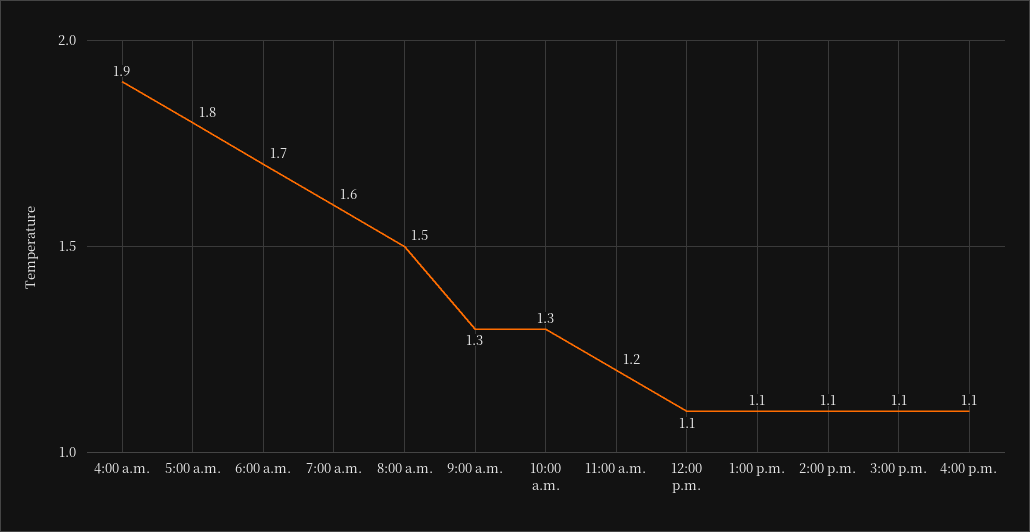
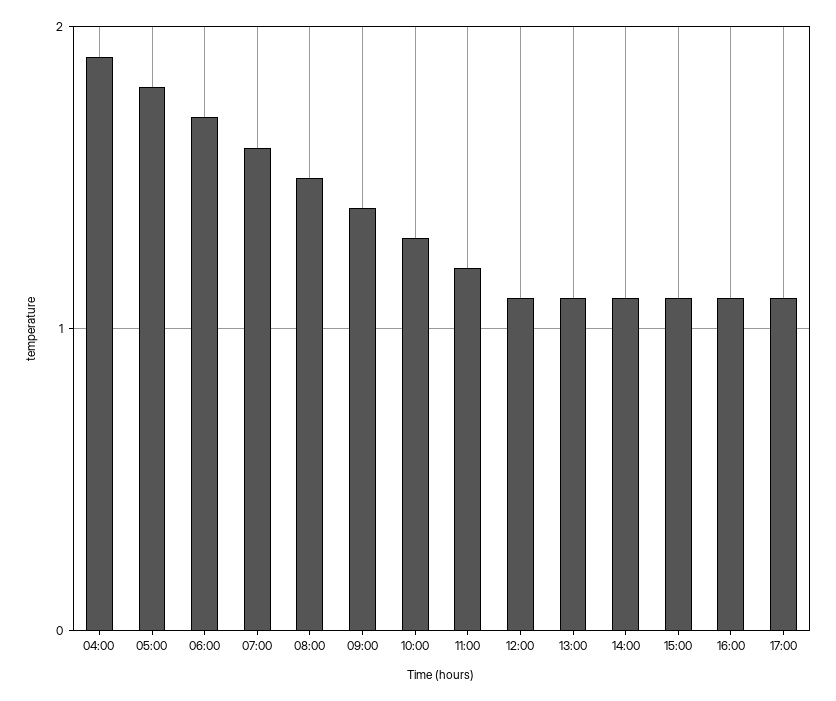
9:00 a.m.: 1.3 -> 1.4
17:00: none -> 1.1

